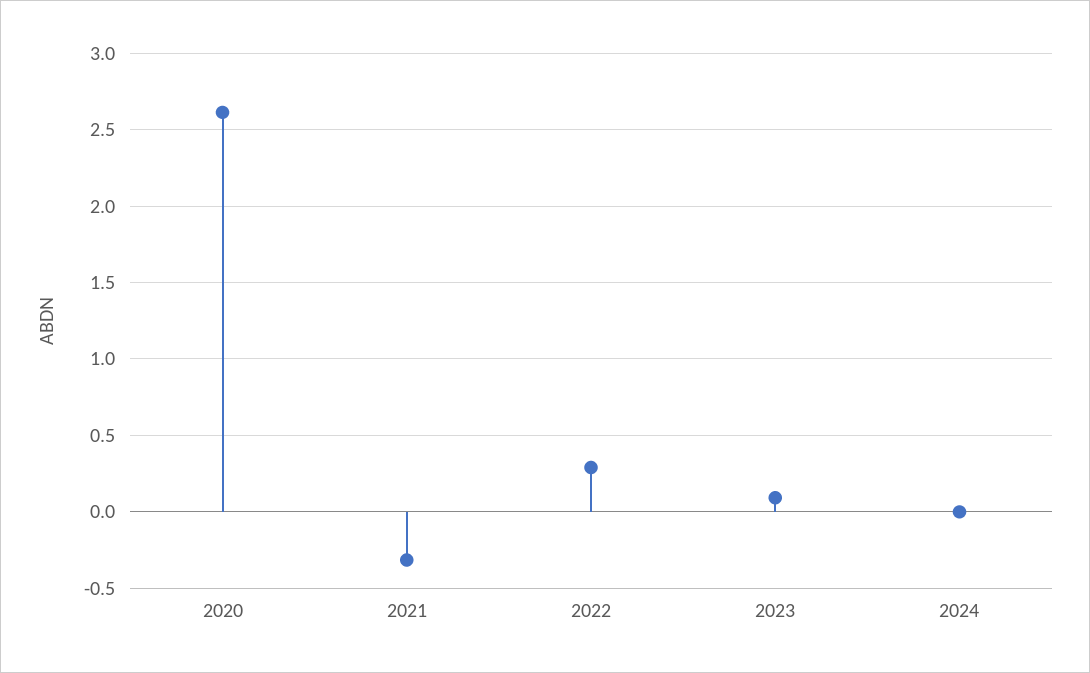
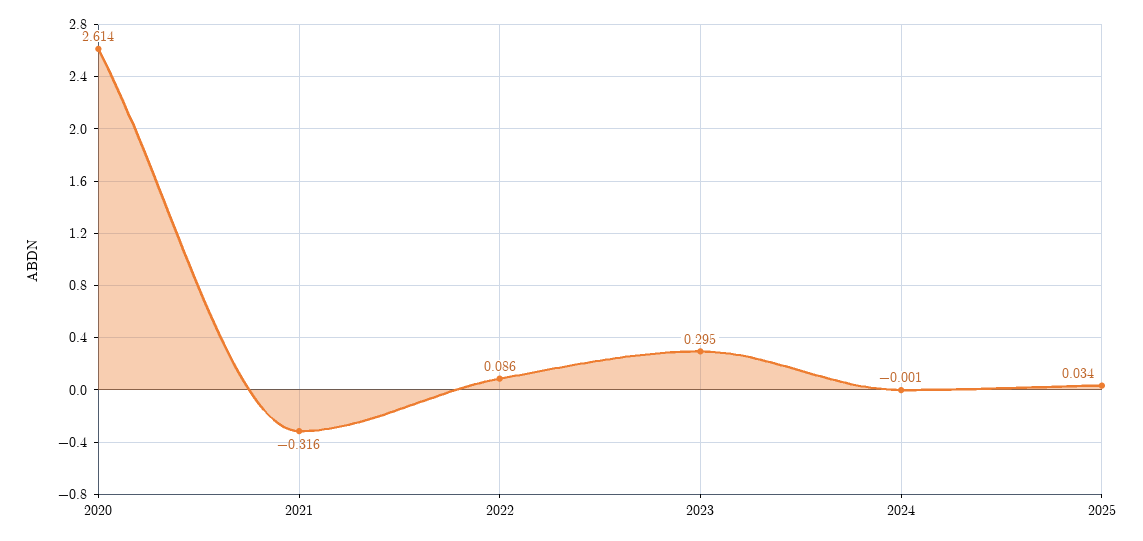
2022: 0.3 -> 0.086
2023: 0.1 -> 0.295
2025: none -> 0.034

